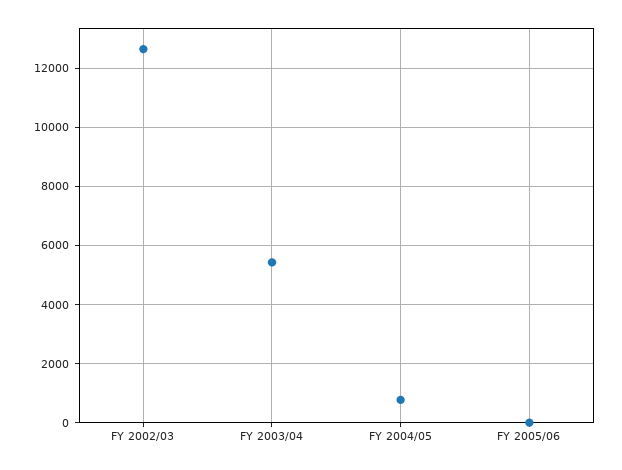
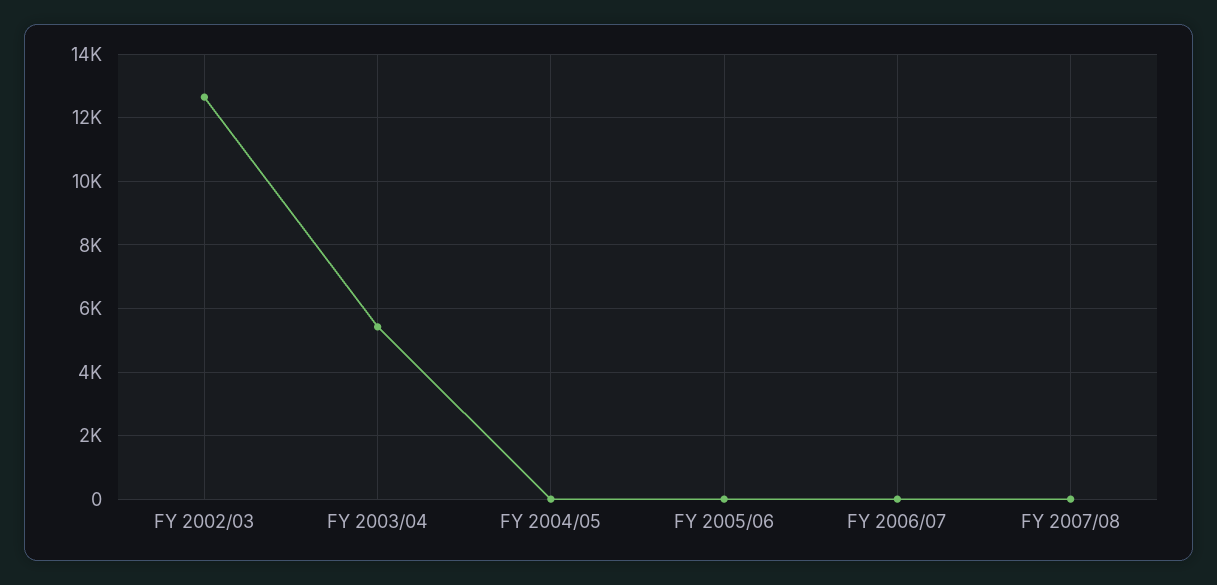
FY 2004/05: 750 -> 0
FY 2006/07: none -> 0
FY 2007/08: none -> 0

